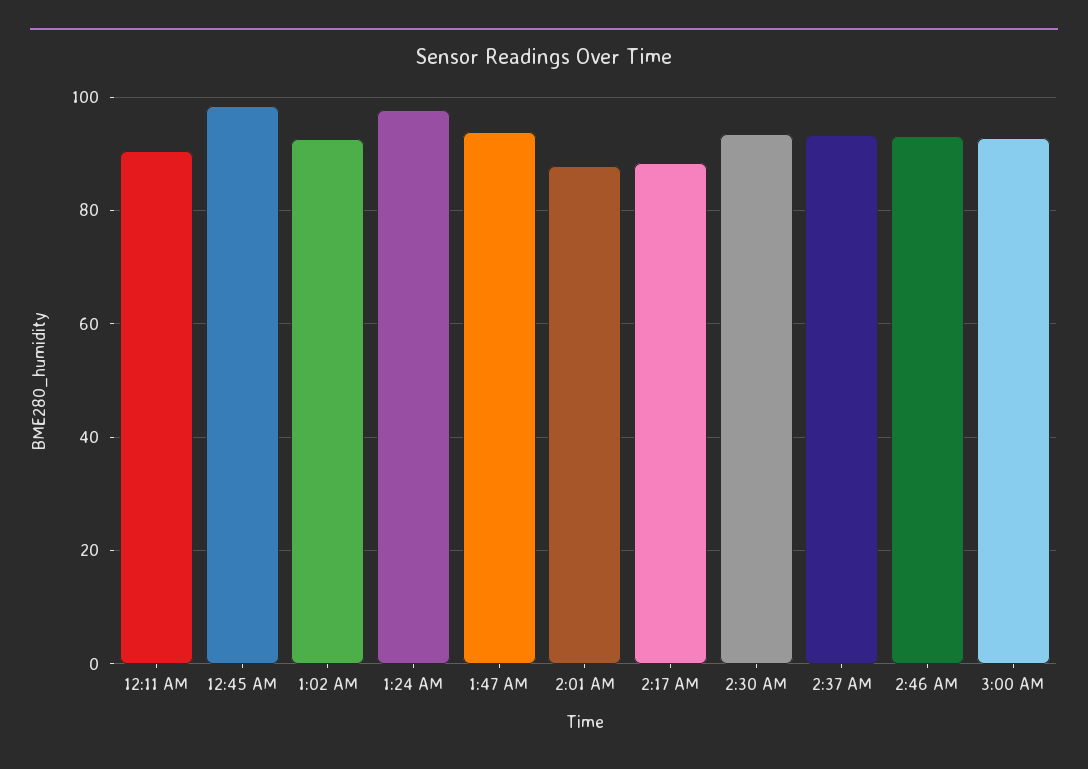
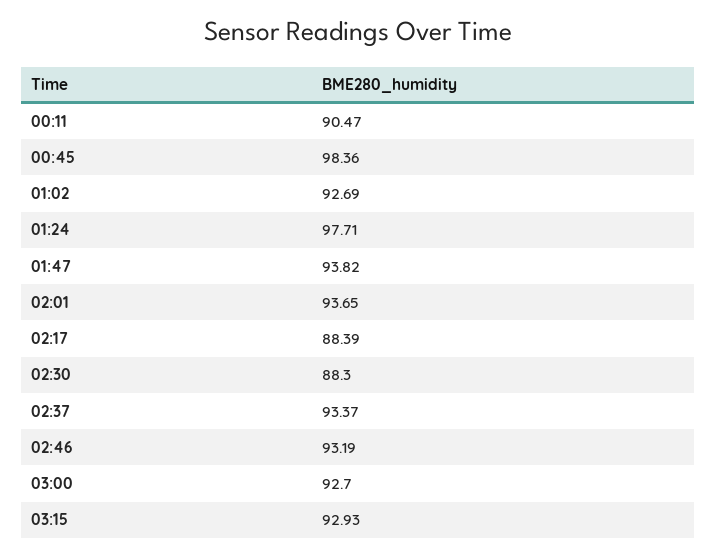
2:01 AM: 88 -> 93.65
2:30 AM: 94 -> 88.3
03:15: none -> 92.93

